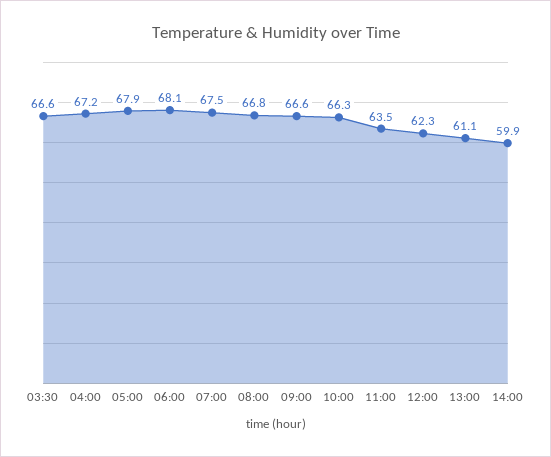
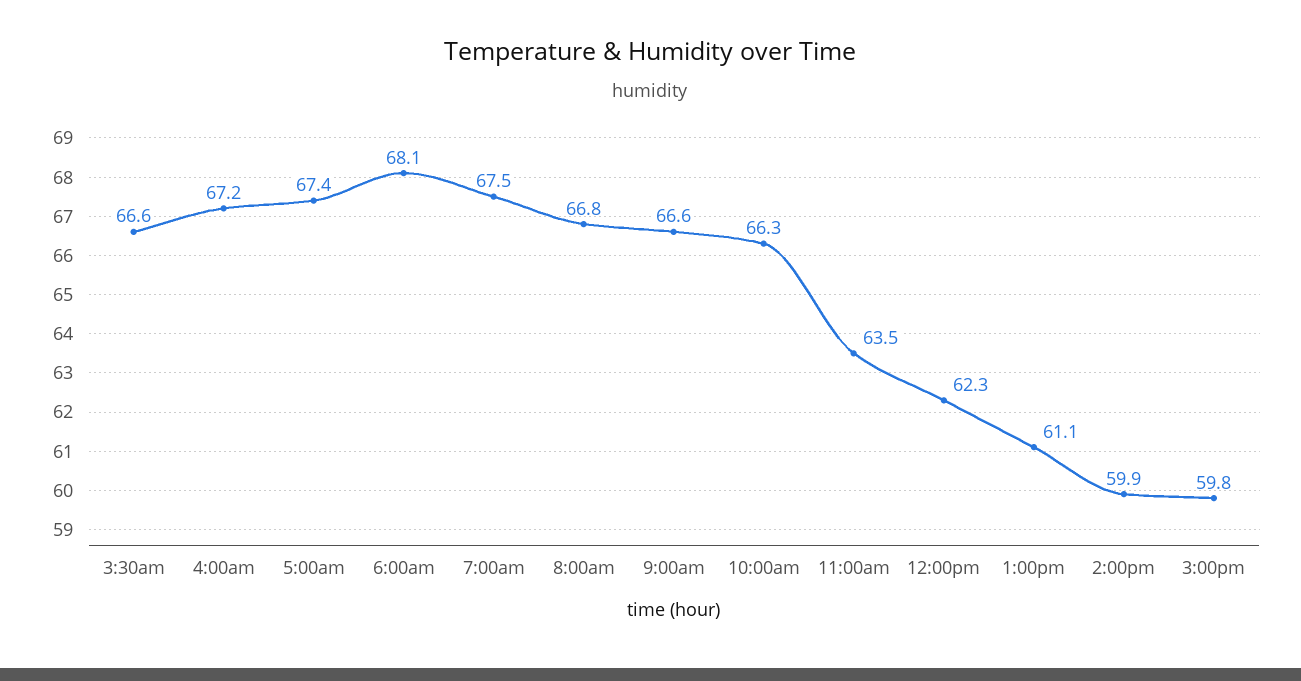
05:00: 67.9 -> 67.4
3:00pm: none -> 59.8

